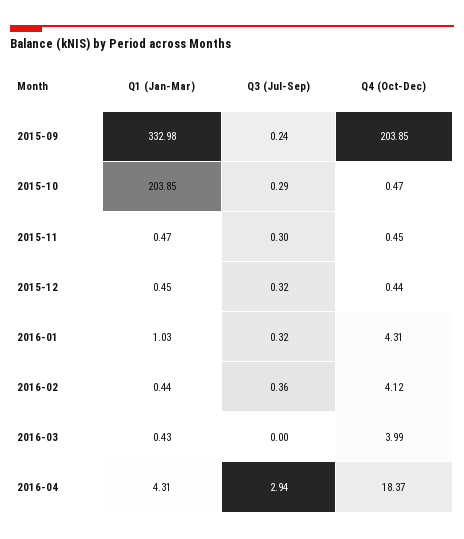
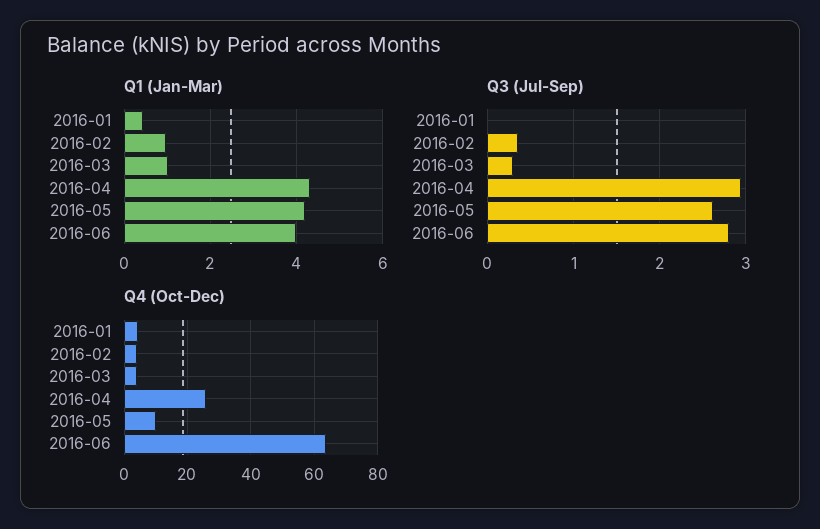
Q1 (Jan-Mar), 2015-09: 332.98 -> none
Q3 (Jul-Sep), 2015-09: 0.24 -> none
Q4 (Oct-Dec), 2015-09: 203.85 -> none
Q1 (Jan-Mar), 2015-10: 203.85 -> none
Q3 (Jul-Sep), 2015-10: 0.29 -> none
Q4 (Oct-Dec), 2015-10: 0.47 -> none
Q1 (Jan-Mar), 2015-11: 0.47 -> none
Q3 (Jul-Sep), 2015-11: 0.3 -> none
Q4 (Oct-Dec), 2015-11: 0.45 -> none
Q1 (Jan-Mar), 2015-12: 0.45 -> none
Q3 (Jul-Sep), 2015-12: 0.32 -> none
Q4 (Oct-Dec), 2015-12: 0.44 -> none
Q1 (Jan-Mar), 2016-01: 1.03 -> 0.4
Q3 (Jul-Sep), 2016-01: 0.32 -> 0
Q1 (Jan-Mar), 2016-02: 0.44 -> 1
Q1 (Jan-Mar), 2016-03: 0.43 -> 1
Q3 (Jul-Sep), 2016-03: 0 -> 0.3
Q4 (Oct-Dec), 2016-04: 18.37 -> 26
Q1 (Jan-Mar), 2016-05: none -> 4.2
Q1 (Jan-Mar), 2016-06: none -> 4
Q3 (Jul-Sep), 2016-05: none -> 2.6
Q3 (Jul-Sep), 2016-06: none -> 2.8
Q4 (Oct-Dec), 2016-05: none -> 10
Q4 (Oct-Dec), 2016-06: none -> 64

